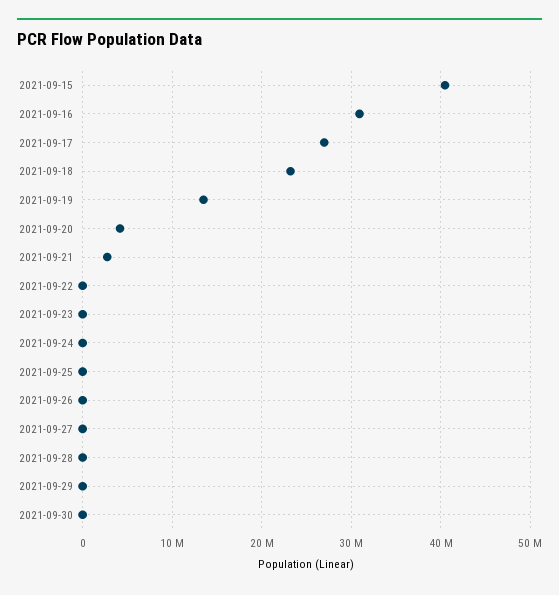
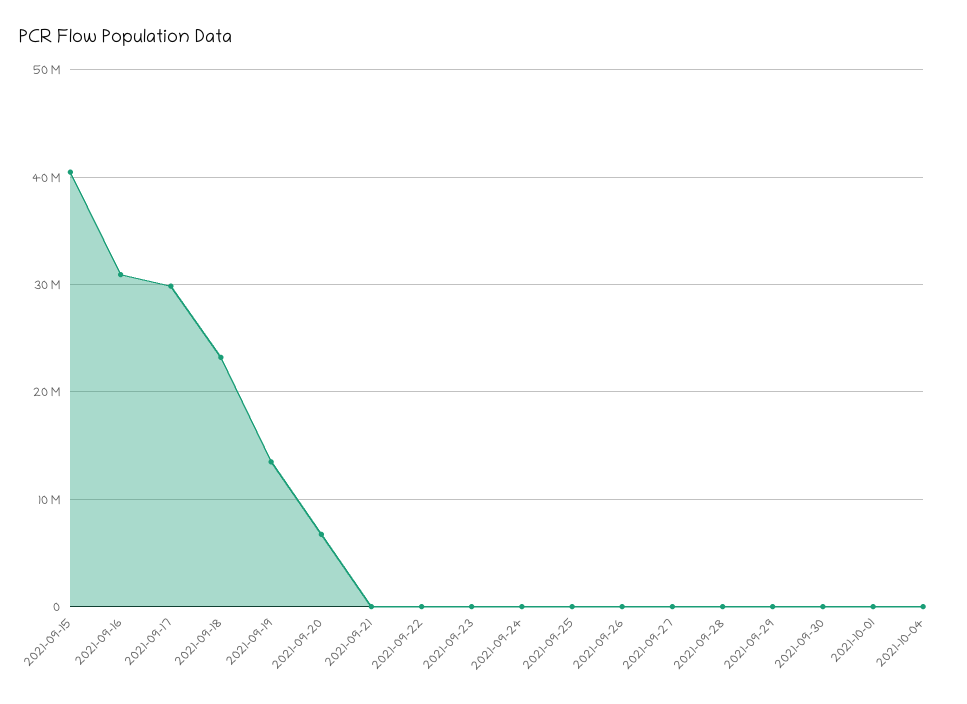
2021-09-17: 27000000 -> 30000000
2021-09-20: 4000000 -> 7000000
2021-09-21: 3000000 -> 0
2021-10-01: none -> 0
2021-10-04: none -> 0

